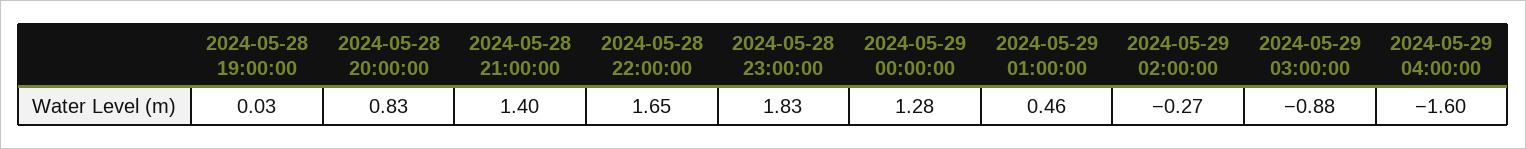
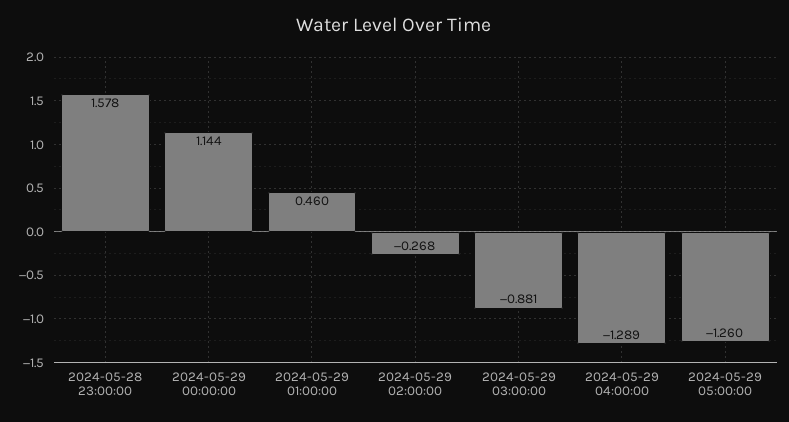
2024-05-28 19:00:00: 0.03 -> none
2024-05-28 20:00:00: 0.83 -> none
2024-05-28 21:00:00: 1.4 -> none
2024-05-28 22:00:00: 1.65 -> none
2024-05-28 23:00:00: 1.83 -> 1.578
2024-05-29 00:00:00: 1.28 -> 1.144
2024-05-29 04:00:00: -1.6 -> -1.289
2024-05-29 05:00:00: none -> -1.26

